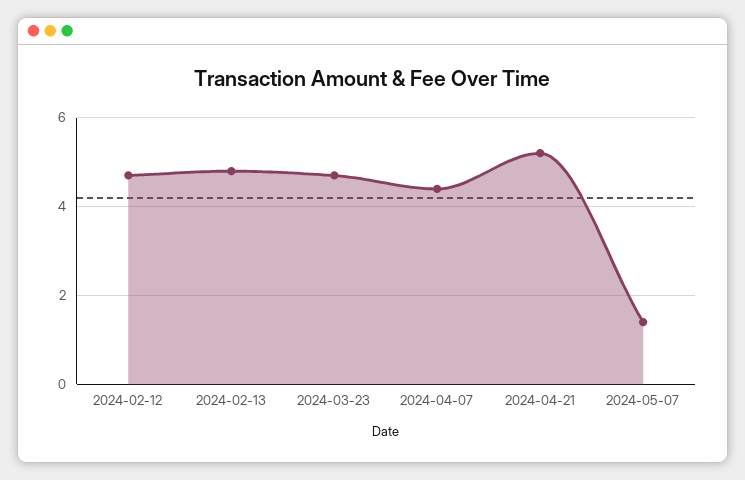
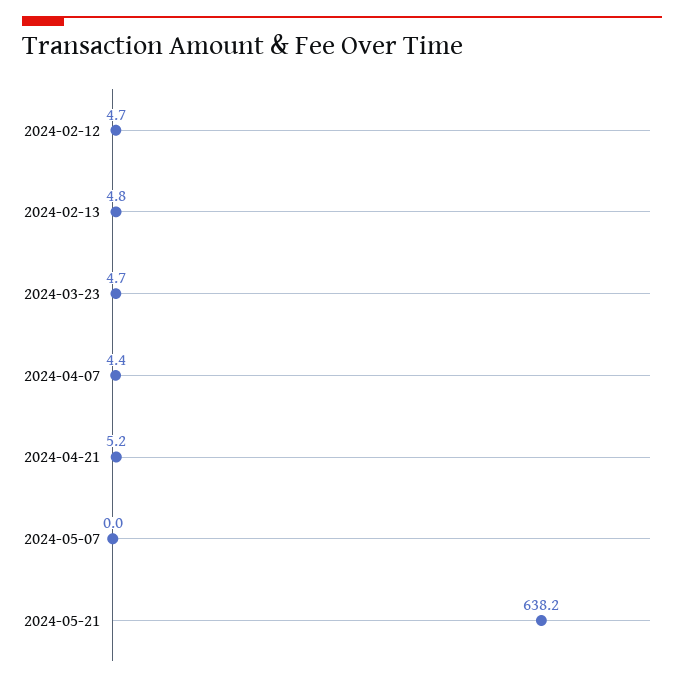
2024-05-07: 1.5 -> 0
2024-05-21: none -> 638.2

